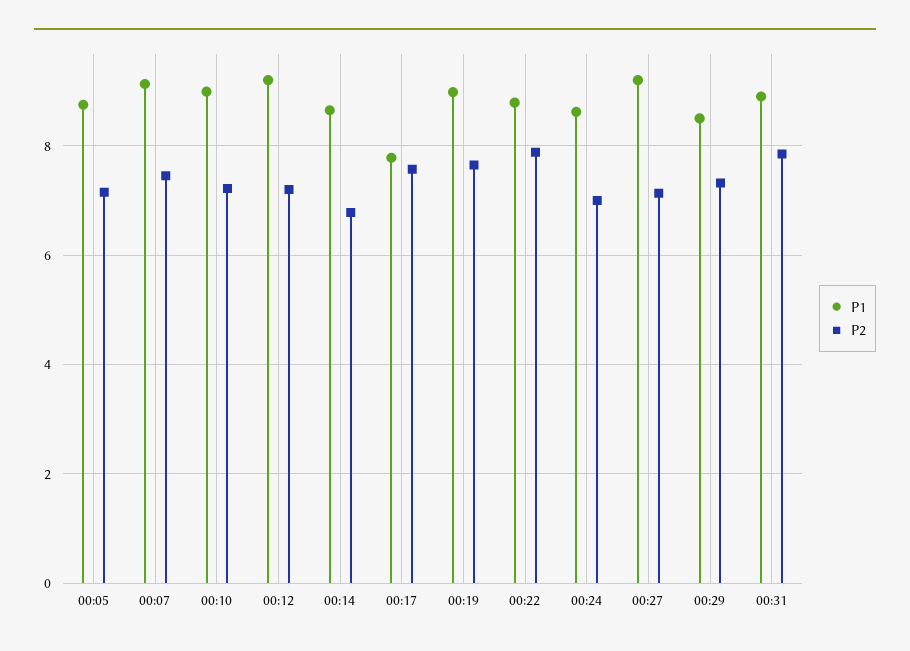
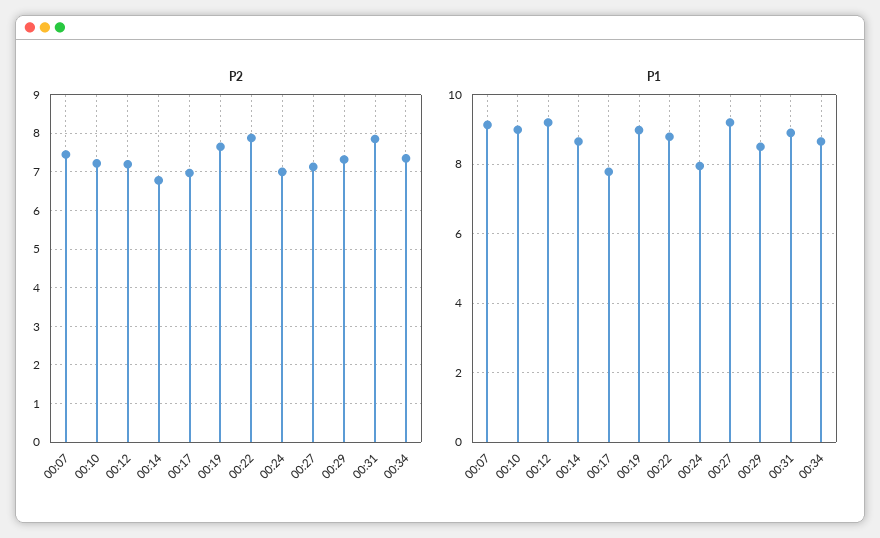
P1, 00:05: 8.8 -> none
P2, 00:05: 7.2 -> none
P2, 00:17: 7.6 -> 7
P1, 00:24: 8.6 -> 8
P2, 00:34: none -> 7.4
P1, 00:34: none -> 8.6

